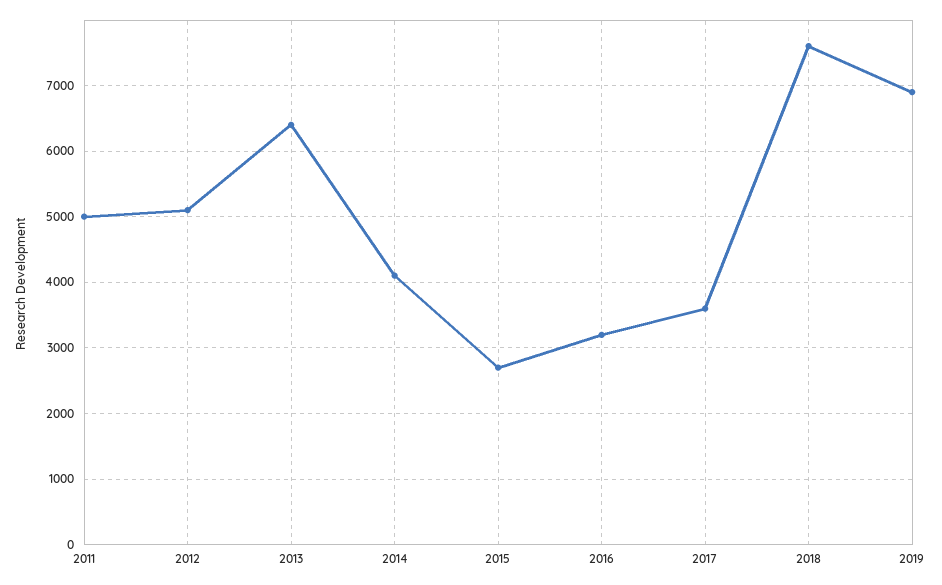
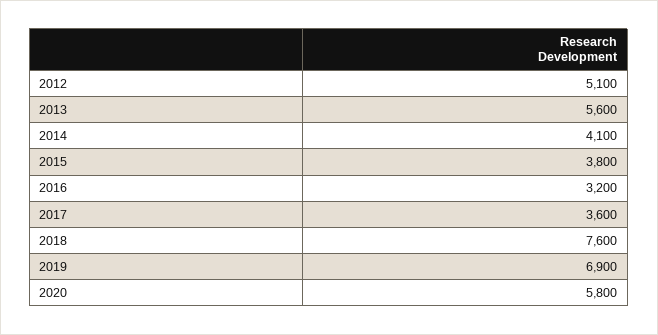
2011: 5000 -> none
2013: 6400 -> 5600
2015: 2700 -> 3800
2020: none -> 5800

